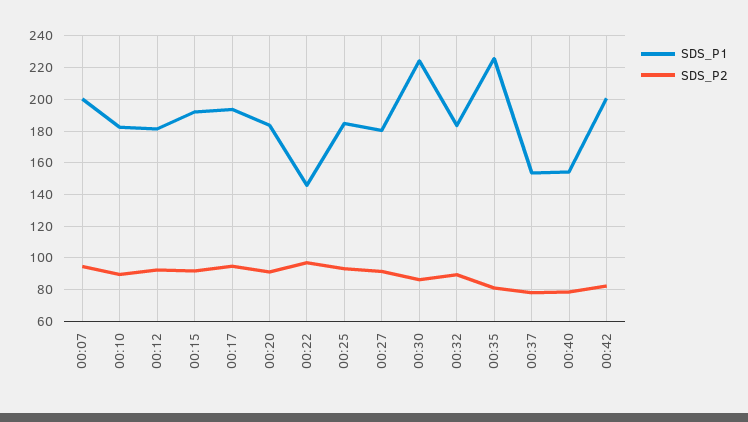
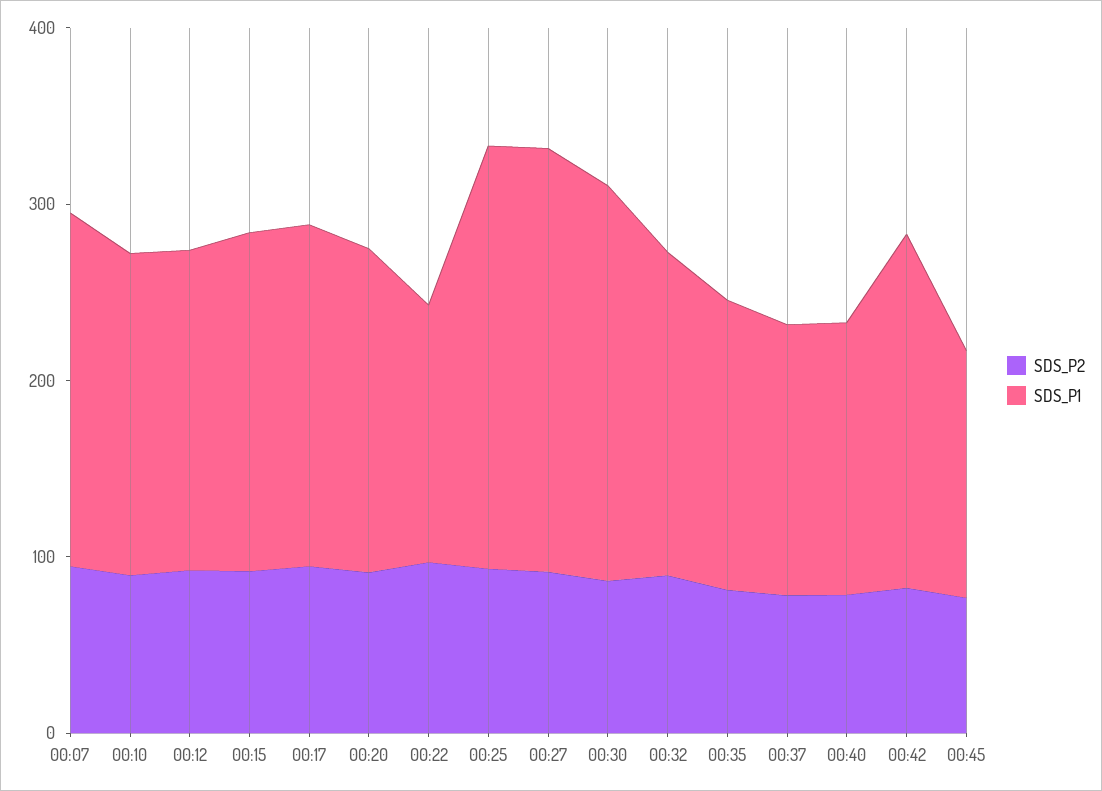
SDS_P1, 00:25: 185 -> 240
SDS_P1, 00:27: 180 -> 240
SDS_P1, 00:35: 225 -> 160
SDS_P2, 00:45: none -> 80
SDS_P1, 00:45: none -> 140

